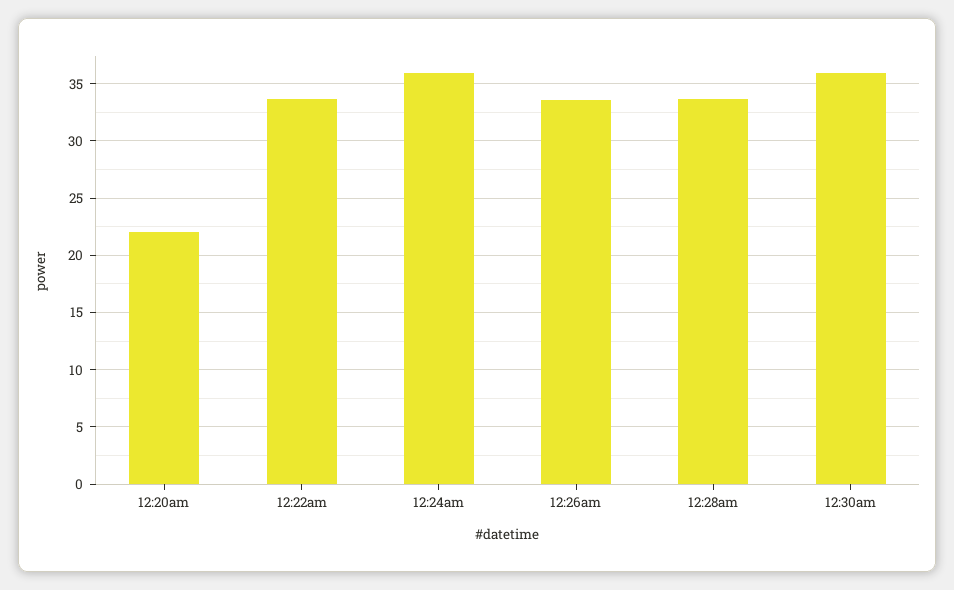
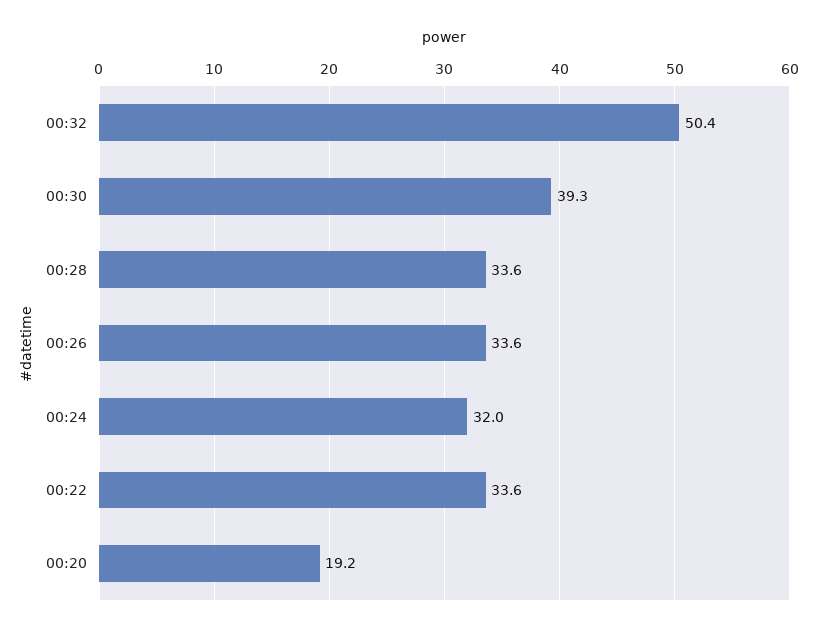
12:20am: 22 -> 19.2
12:24am: 36 -> 32
12:30am: 36 -> 39.3
00:32: none -> 50.4

